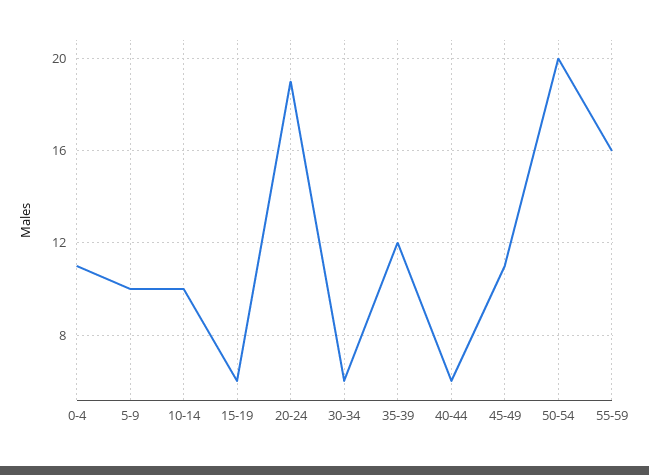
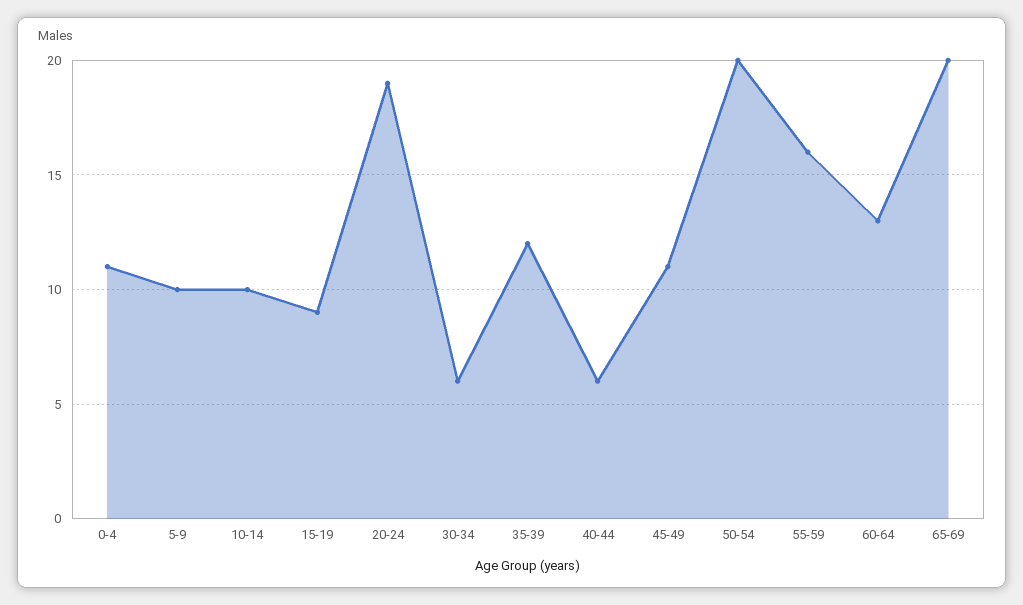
15-19: 6 -> 9
60-64: none -> 13
65-69: none -> 20

